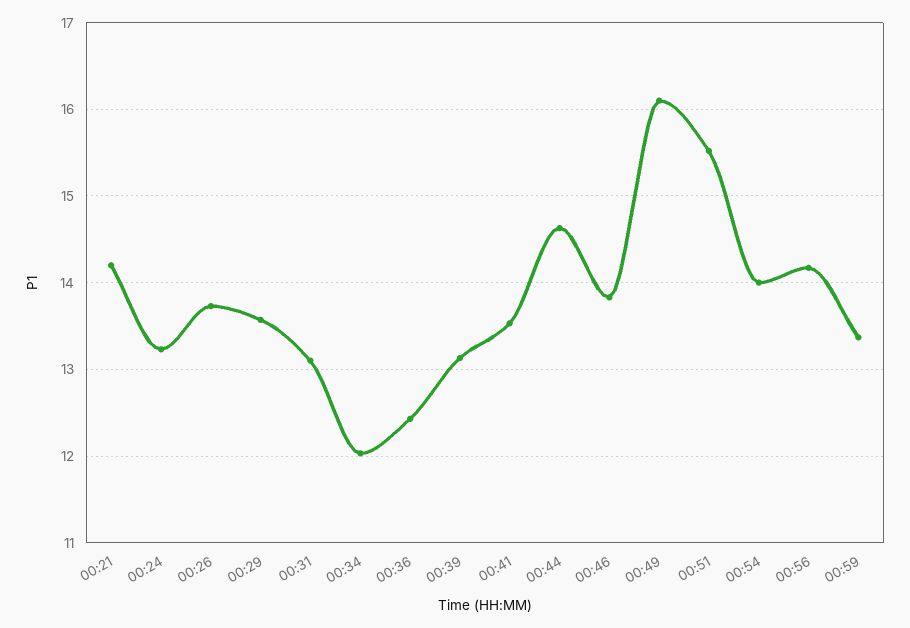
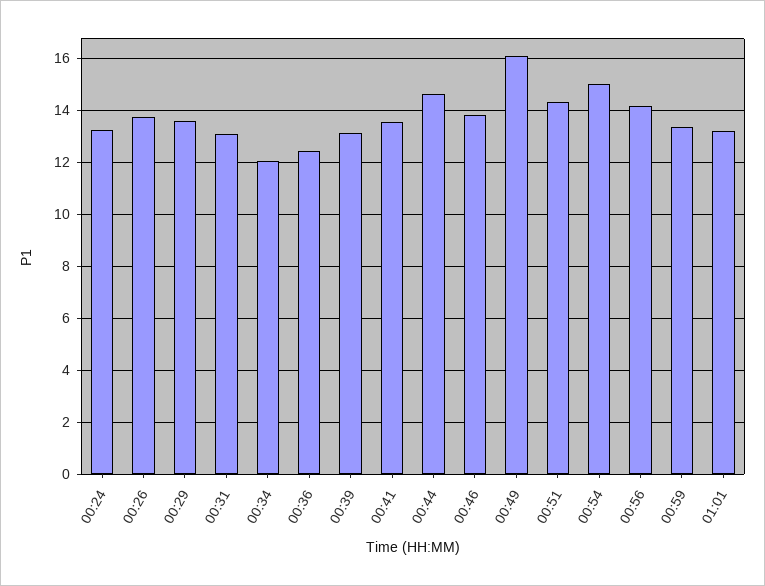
00:21: 14.2 -> none
00:51: 15.5 -> 14.25
00:54: 14 -> 15
01:01: none -> 13.25

